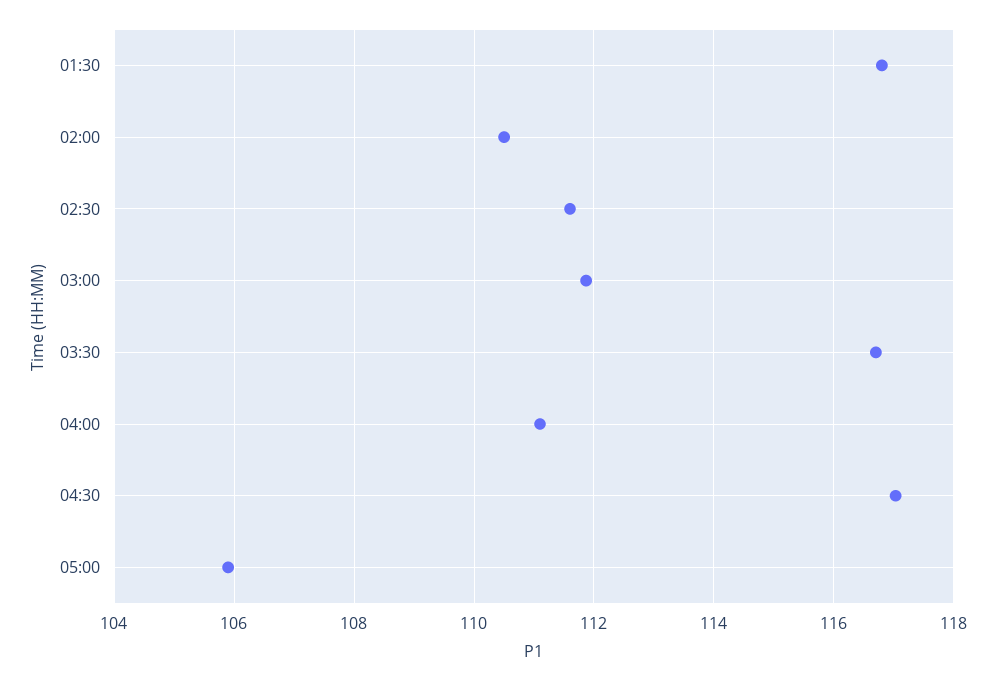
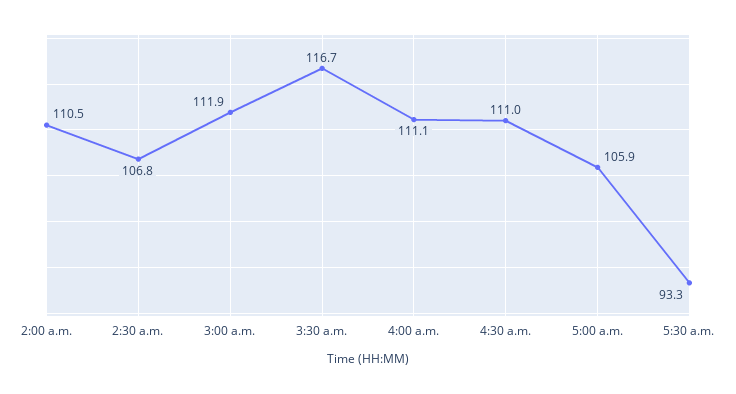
01:30: 116.8 -> none
02:30: 111.6 -> 106.8
04:30: 117 -> 111
5:30 a.m.: none -> 93.3

